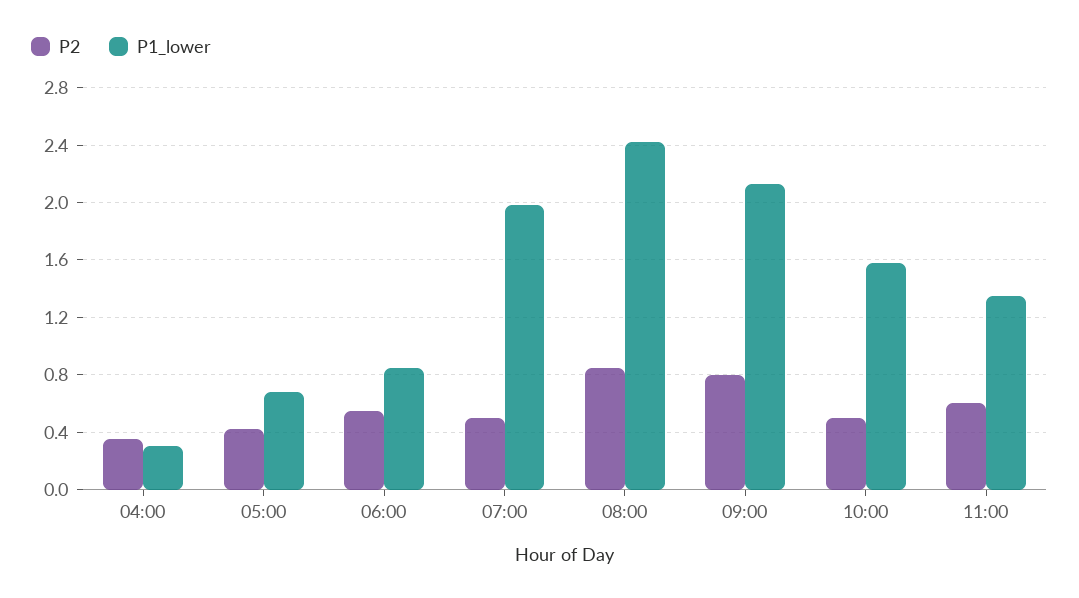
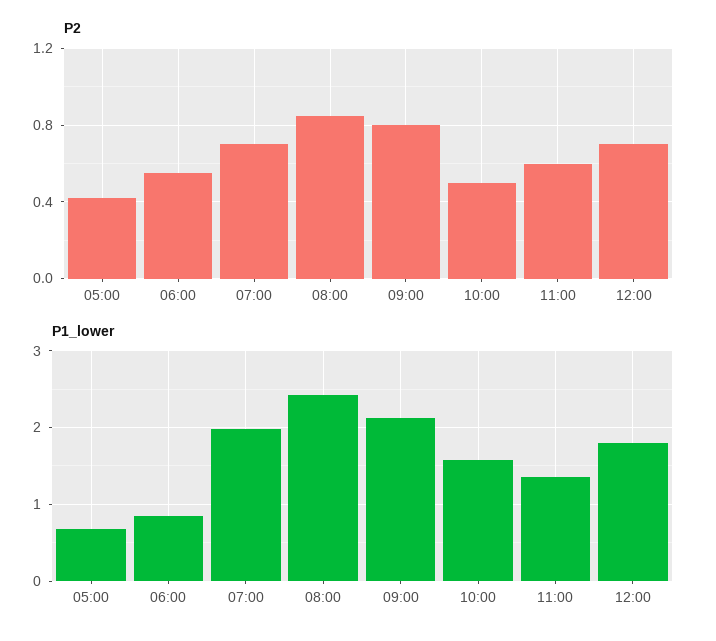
P2, 04:00: 0.35 -> none
P1_lower, 04:00: 0.3 -> none
P2, 07:00: 0.5 -> 0.7
P2, 12:00: none -> 0.7
P1_lower, 12:00: none -> 1.8

